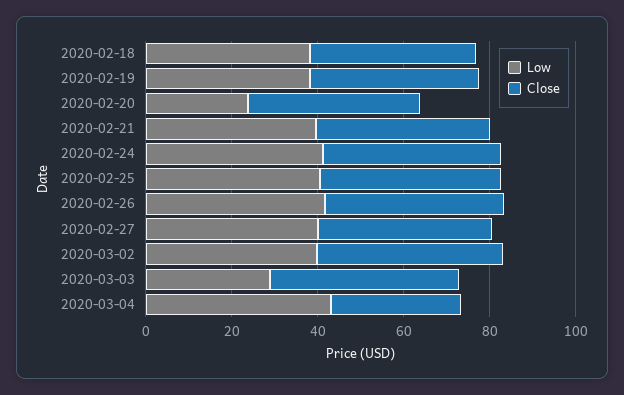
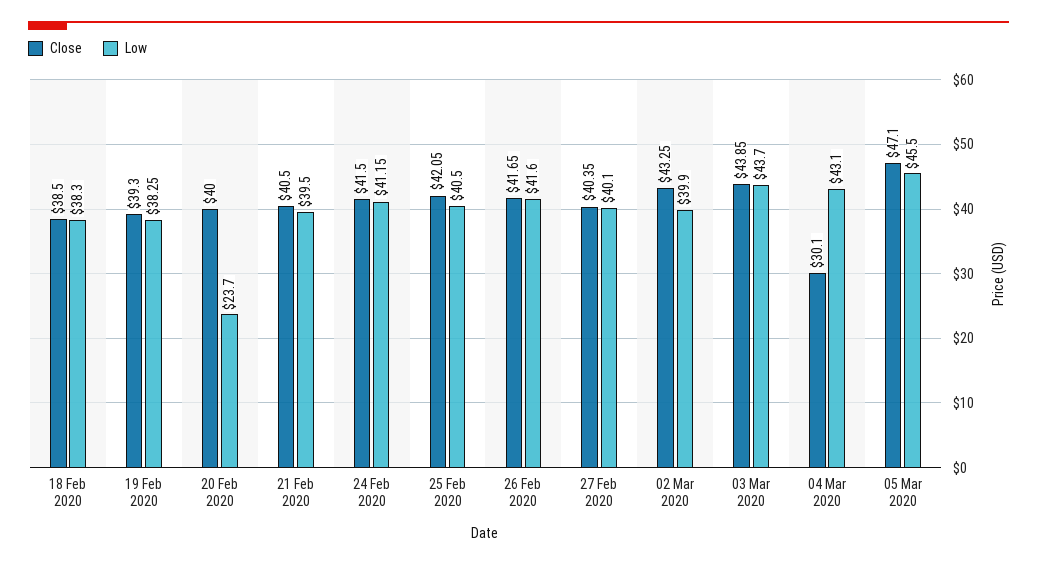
Low, 2020-03-03: 30 -> 43.7
Close, 05 Mar 2020: none -> 47.1
Low, 05 Mar 2020: none -> 45.5

